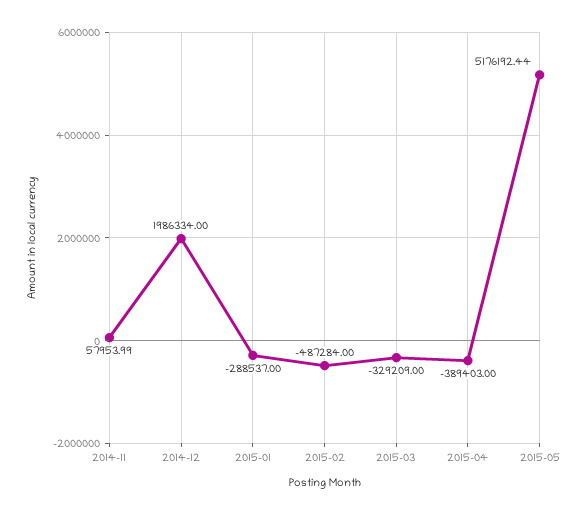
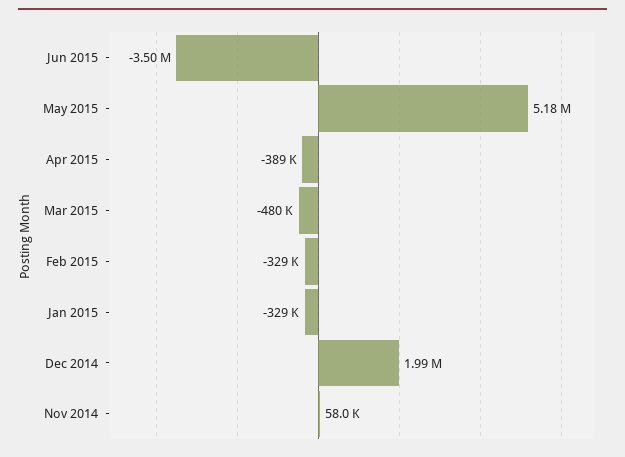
2015-01: -288537 -> -329000
2015-02: -487284 -> -329000
2015-03: -329209 -> -480000
Jun 2015: none -> -3500000

